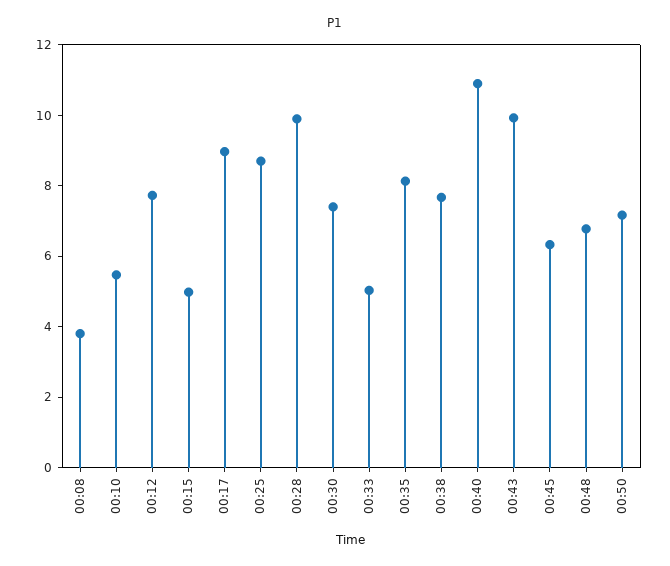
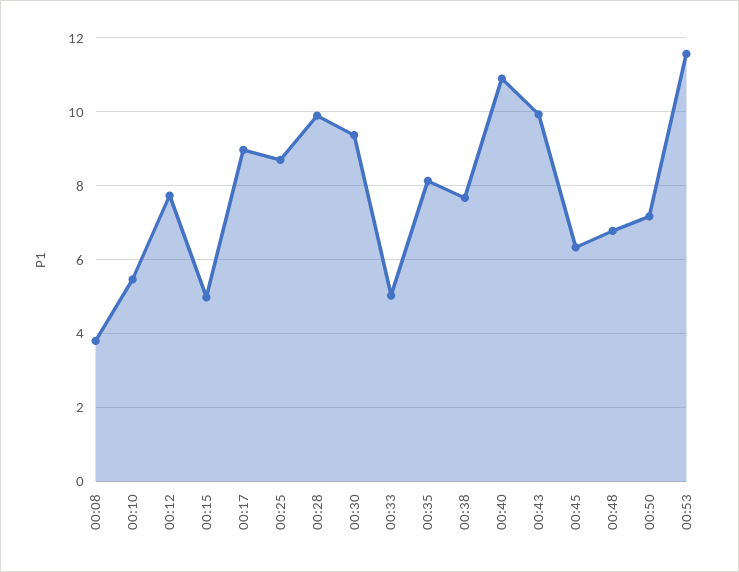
00:30: 7.5 -> 9.4
00:53: none -> 11.6

